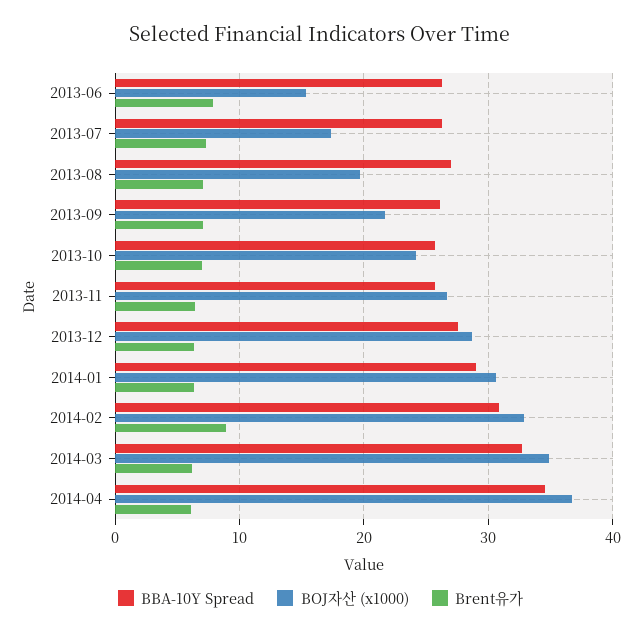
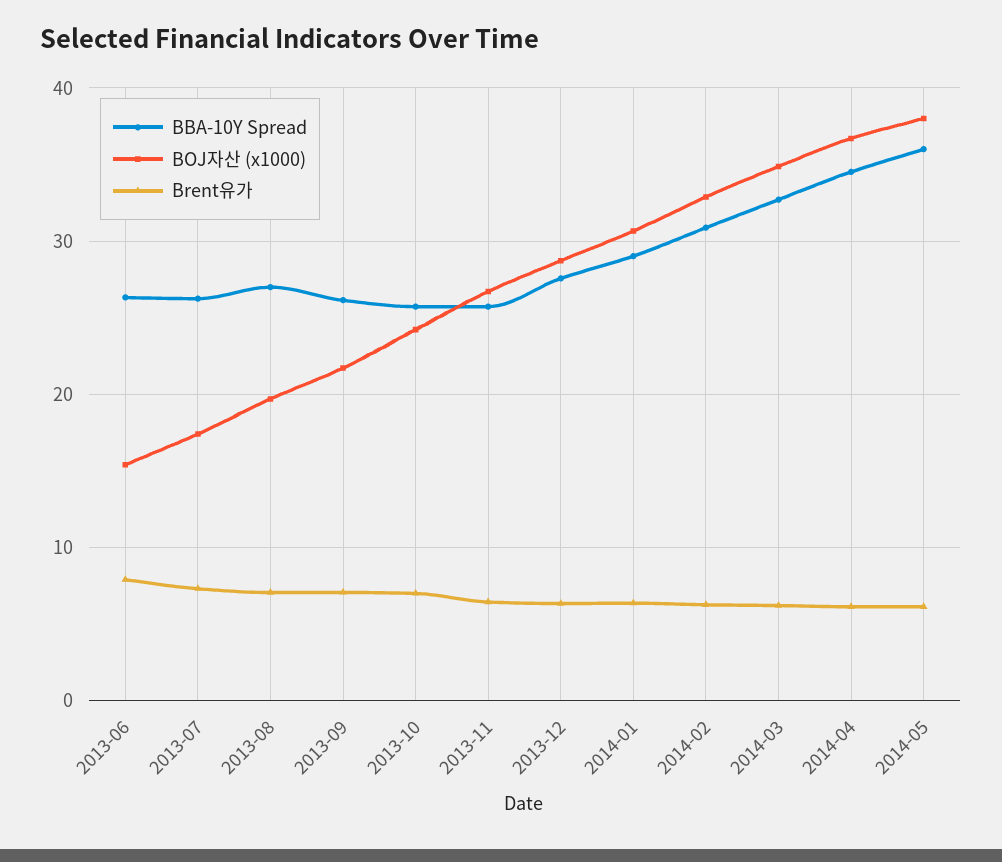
Brent유가, 2014-02: 9 -> 6
BBA-10Y Spread, 2014-05: none -> 36
BOJ자산 (x1000), 2014-05: none -> 38
Brent유가, 2014-05: none -> 6

